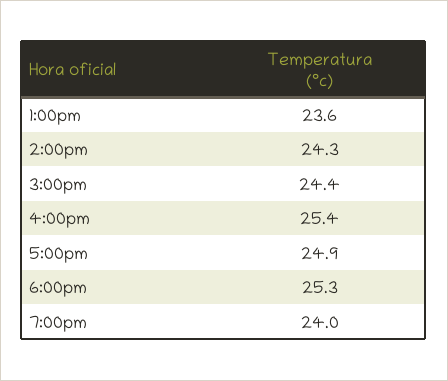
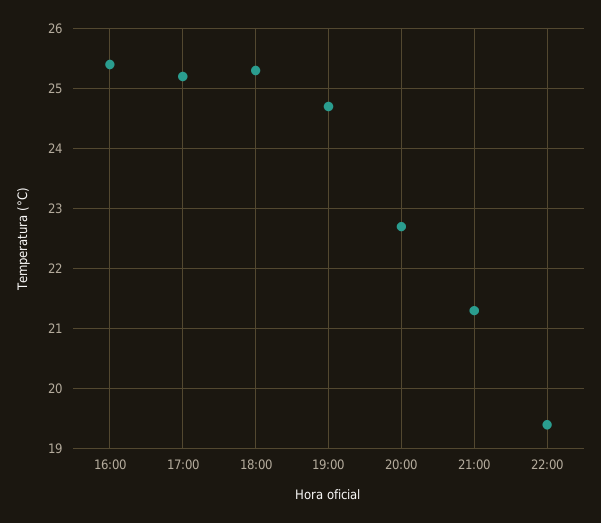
1:00pm: 23.6 -> none
2:00pm: 24.3 -> none
3:00pm: 24.4 -> none
5:00pm: 24.9 -> 25.2
7:00pm: 24 -> 24.7
20:00: none -> 22.7
21:00: none -> 21.3
22:00: none -> 19.4

